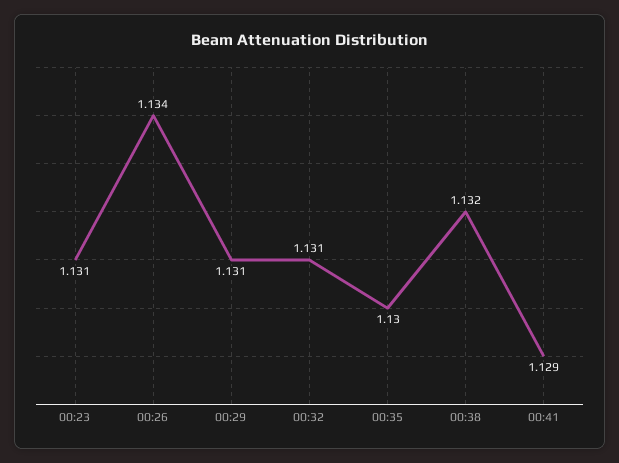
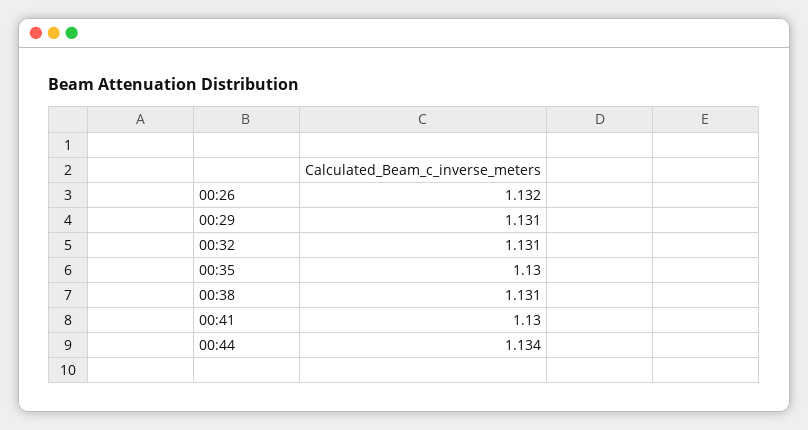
00:23: 1.131 -> none
00:26: 1.134 -> 1.132
00:38: 1.132 -> 1.131
00:41: 1.129 -> 1.13
00:44: none -> 1.134

